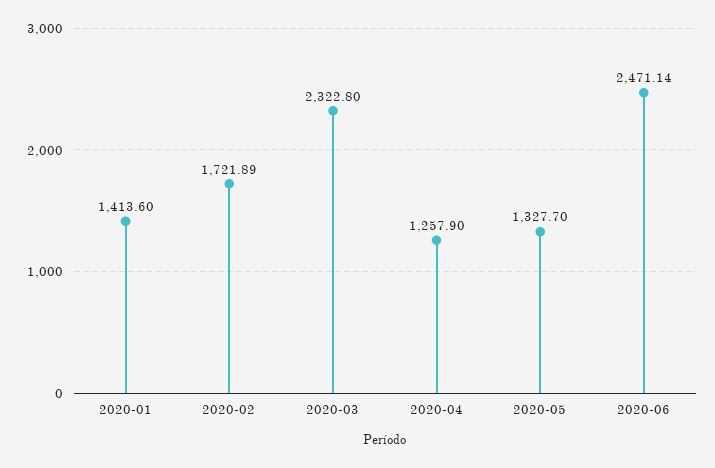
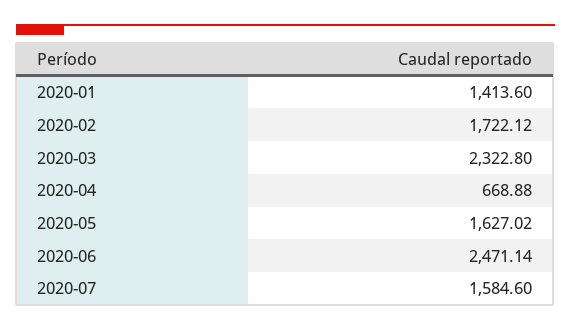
2020-02: 1721.89 -> 1722.12
2020-04: 1257.9 -> 668.88
2020-05: 1327.7 -> 1627.02
2020-07: none -> 1584.6

